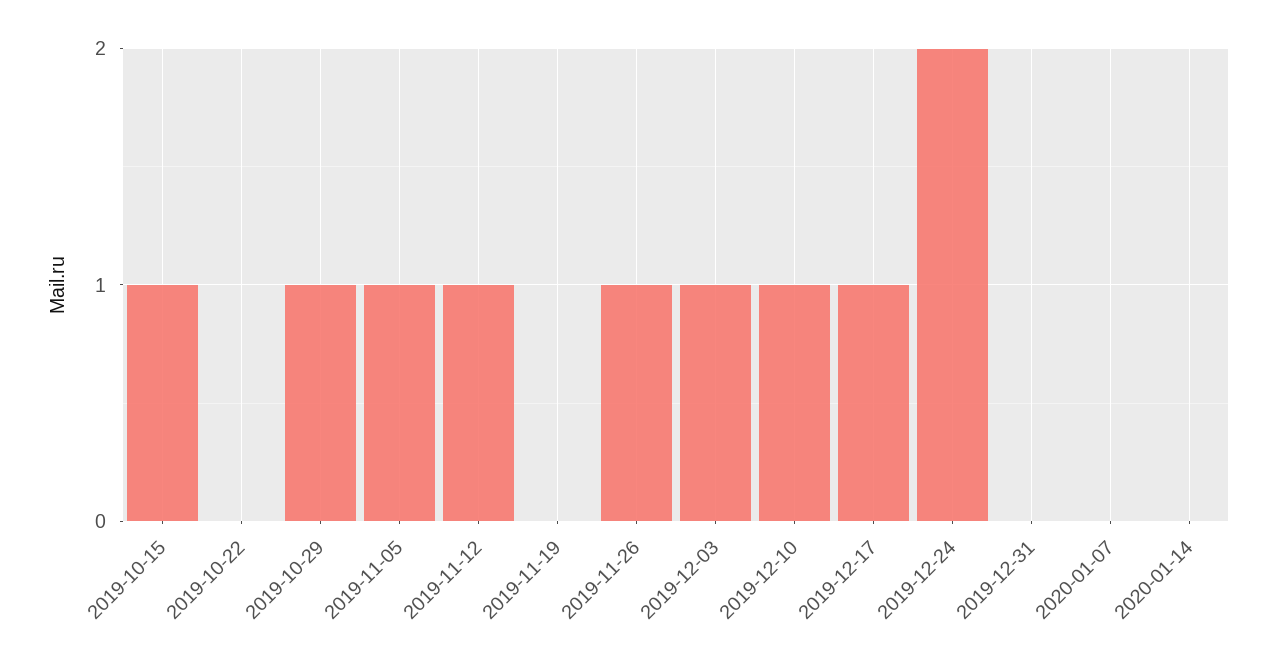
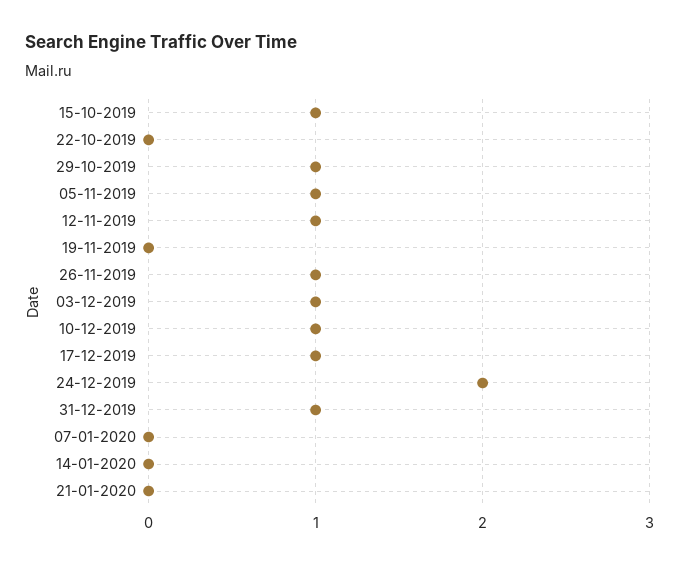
2019-12-31: 0 -> 1
21-01-2020: none -> 0

